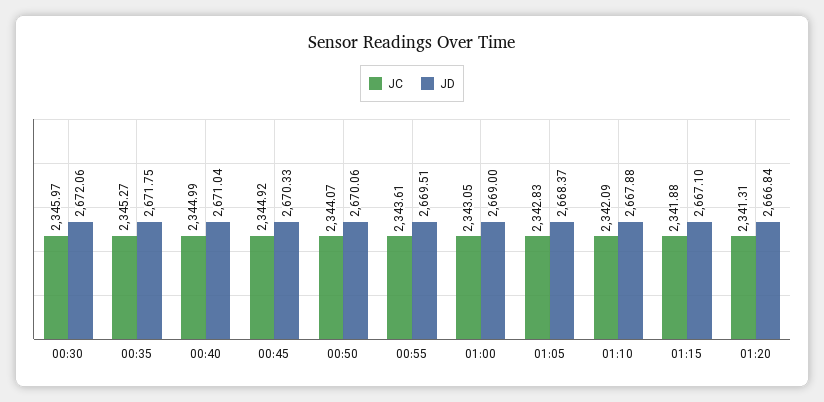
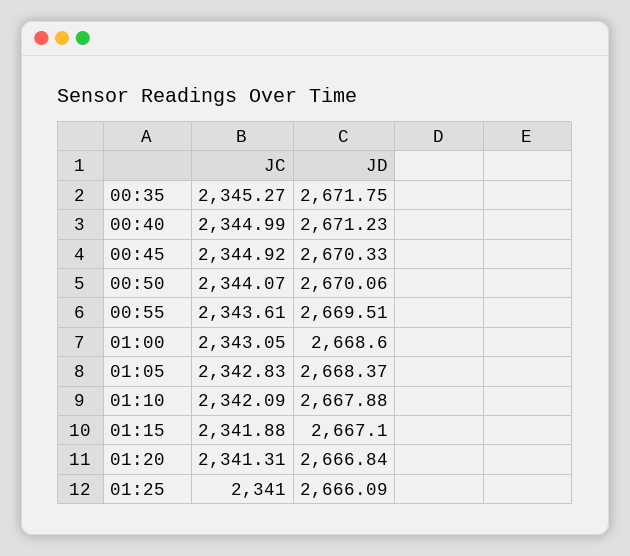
JC, 00:30: 2345.97 -> none
JD, 00:30: 2672.06 -> none
JD, 00:40: 2671.04 -> 2671.23
JD, 01:00: 2669 -> 2668.6
JC, 01:25: none -> 2341
JD, 01:25: none -> 2666.09

